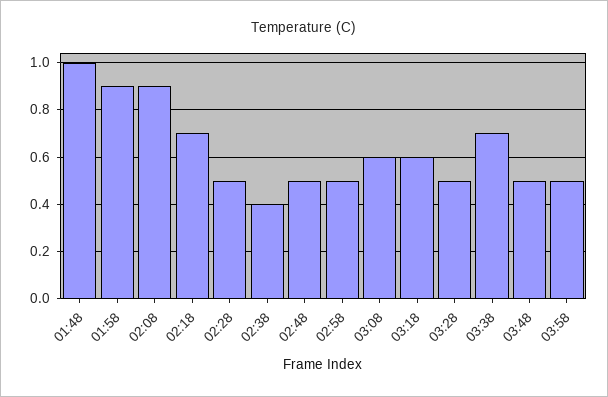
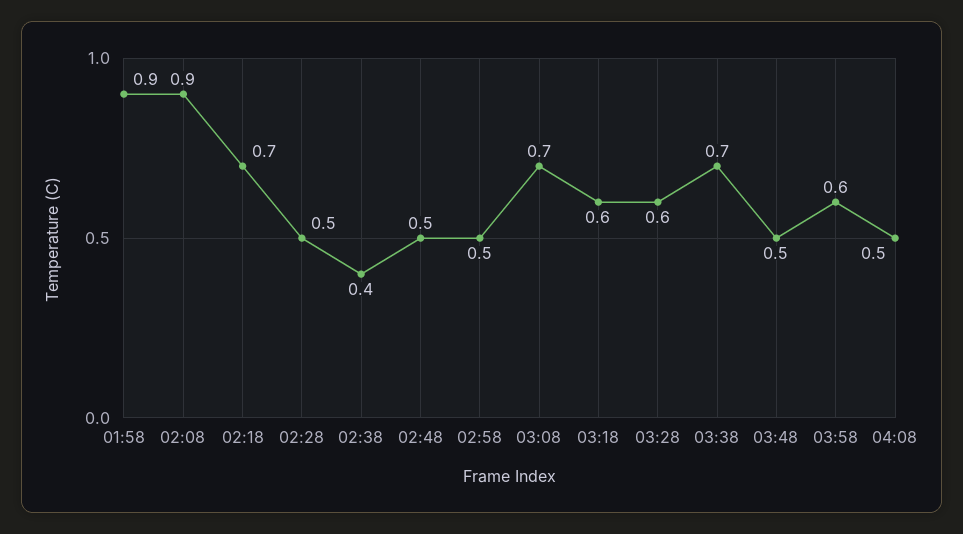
01:48: 1 -> none
03:08: 0.6 -> 0.7
03:28: 0.5 -> 0.6
03:58: 0.5 -> 0.6
04:08: none -> 0.5

